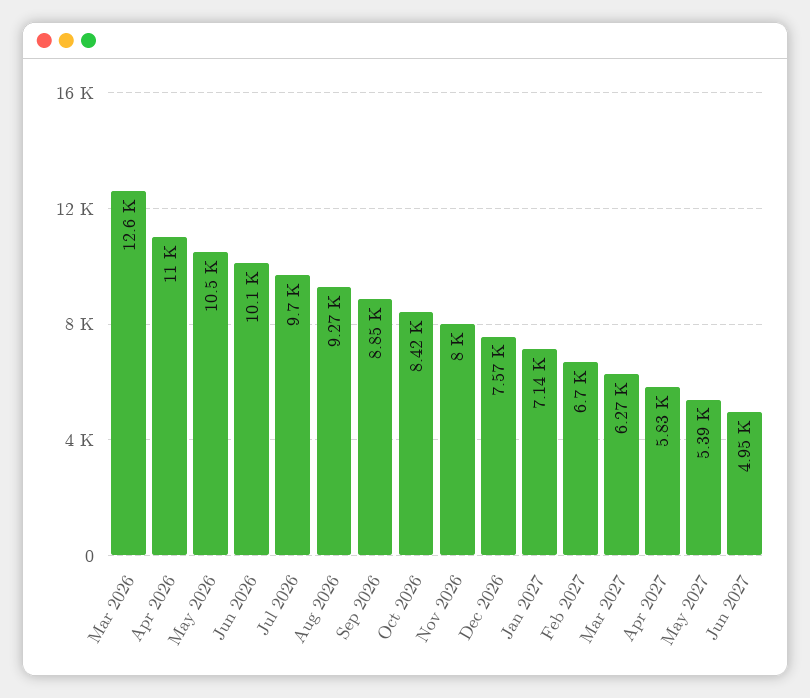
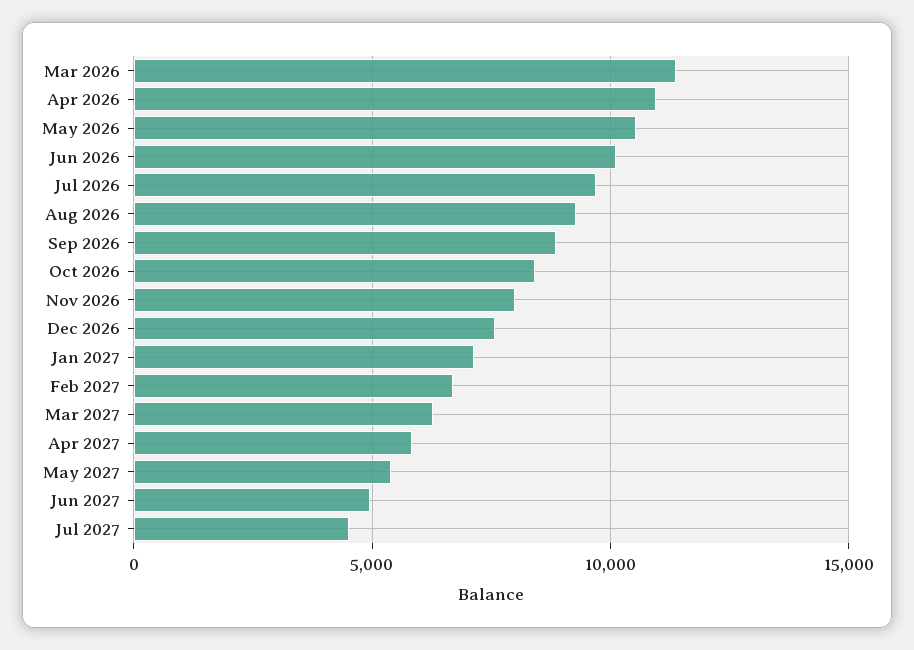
Mar 2026: 12600 -> 11500
Jul 2027: none -> 4500

